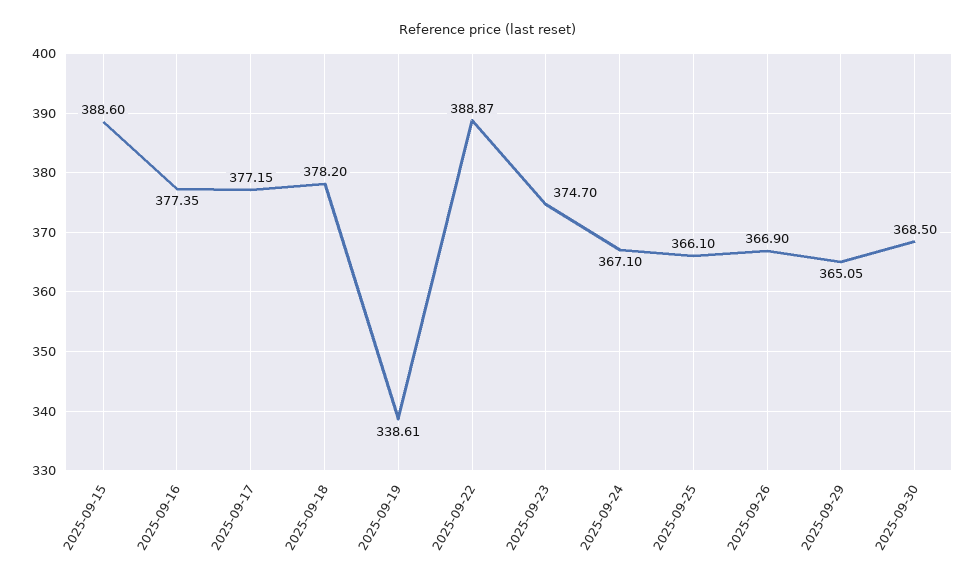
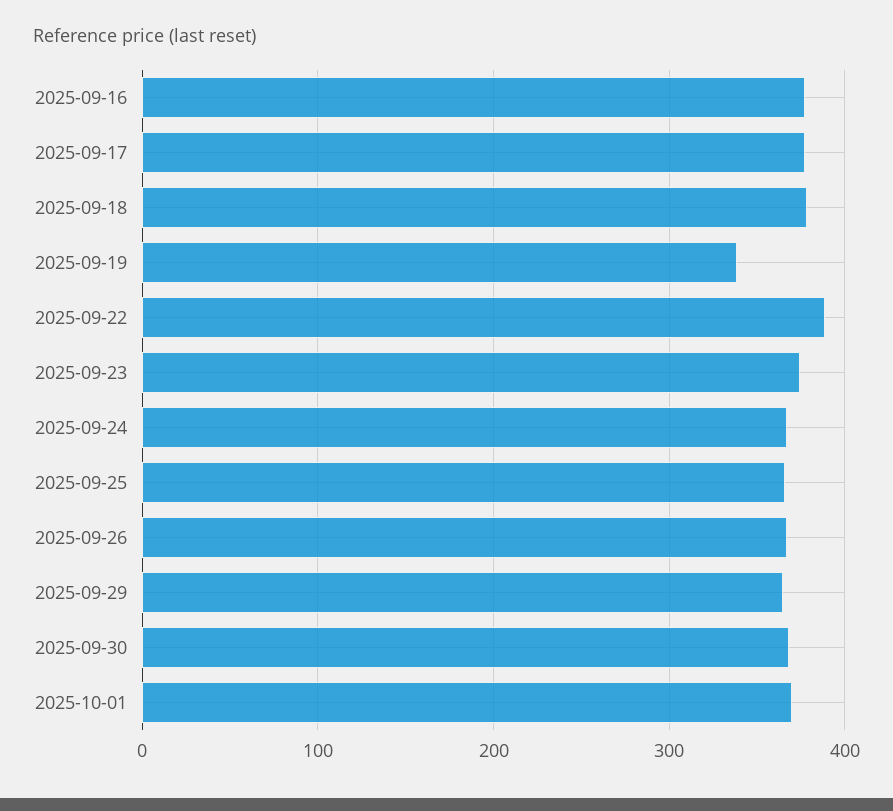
2025-09-15: 388.6 -> none
2025-10-01: none -> 370

